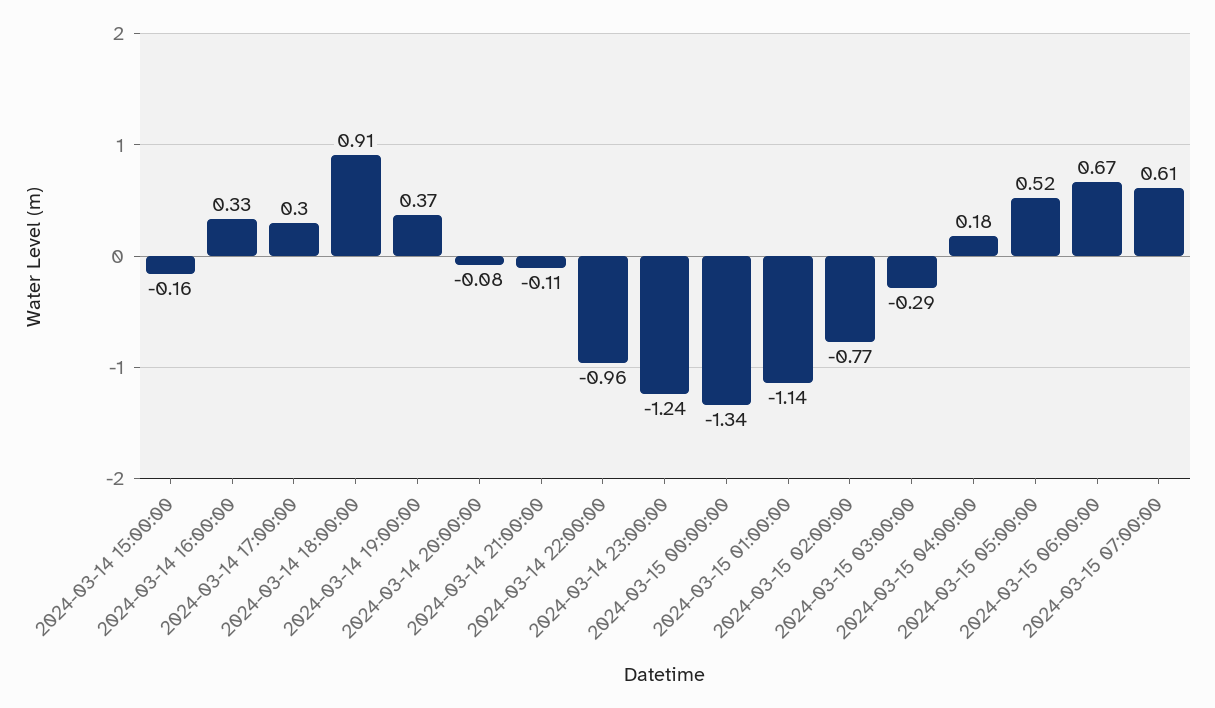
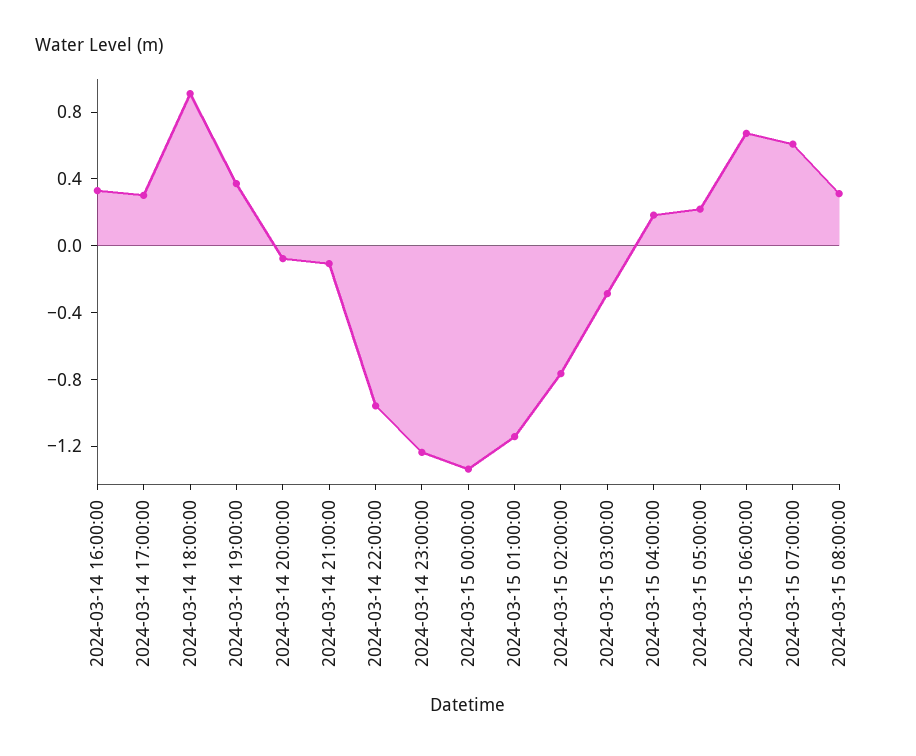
2024-03-14 15:00:00: -0.16 -> none
2024-03-15 05:00:00: 0.52 -> 0.2
2024-03-15 08:00:00: none -> 0.3

